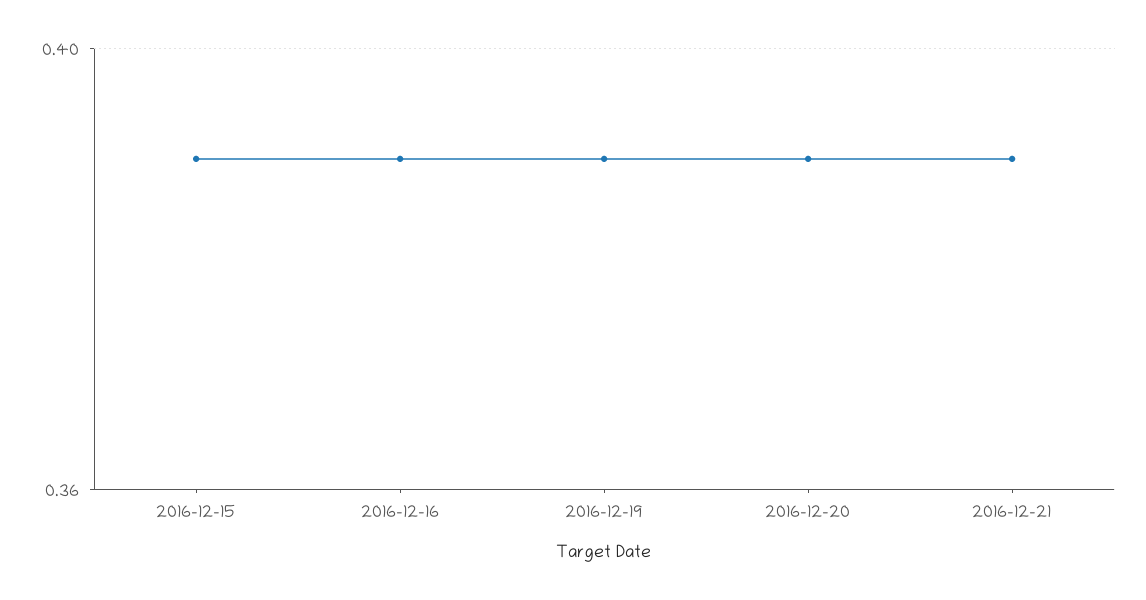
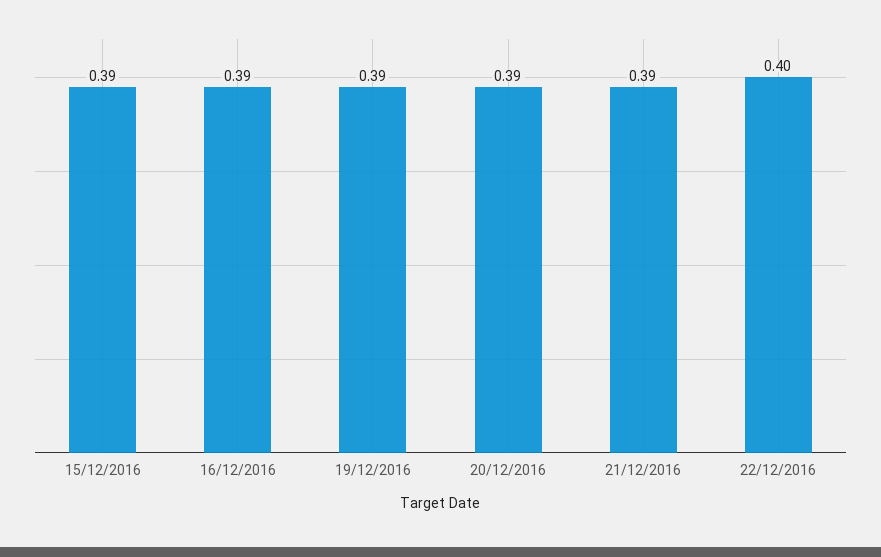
22/12/2016: none -> 0.4

